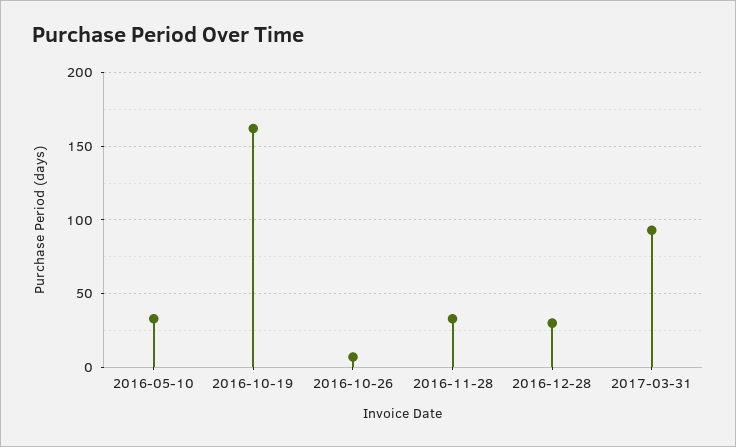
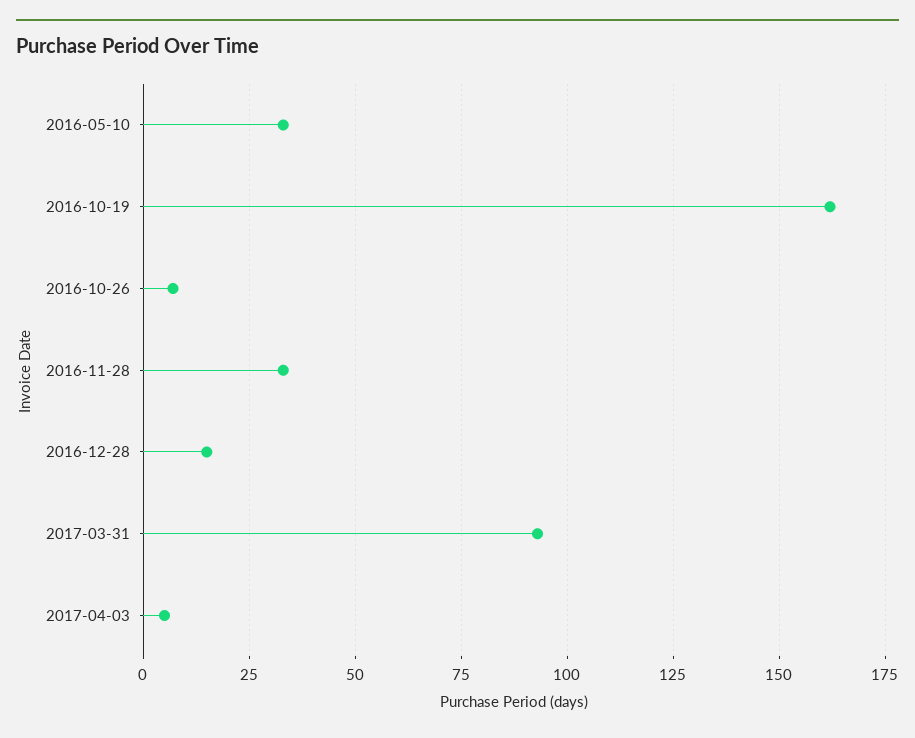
2016-12-28: 30 -> 15
2017-04-03: none -> 5

